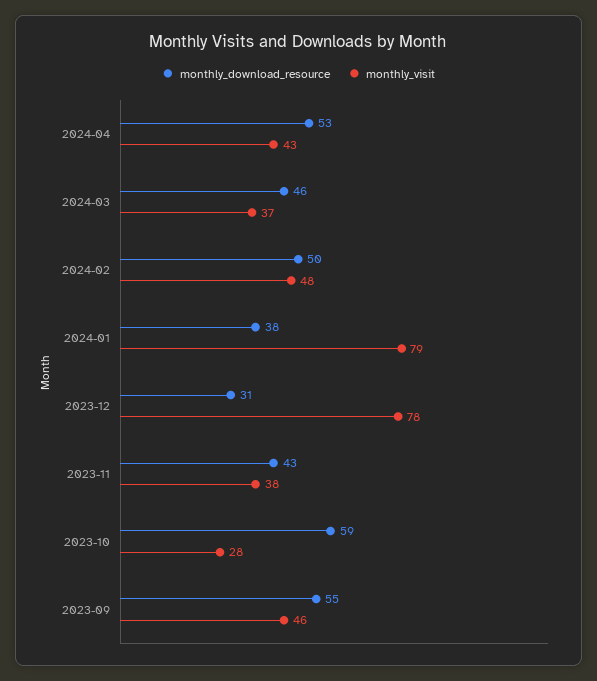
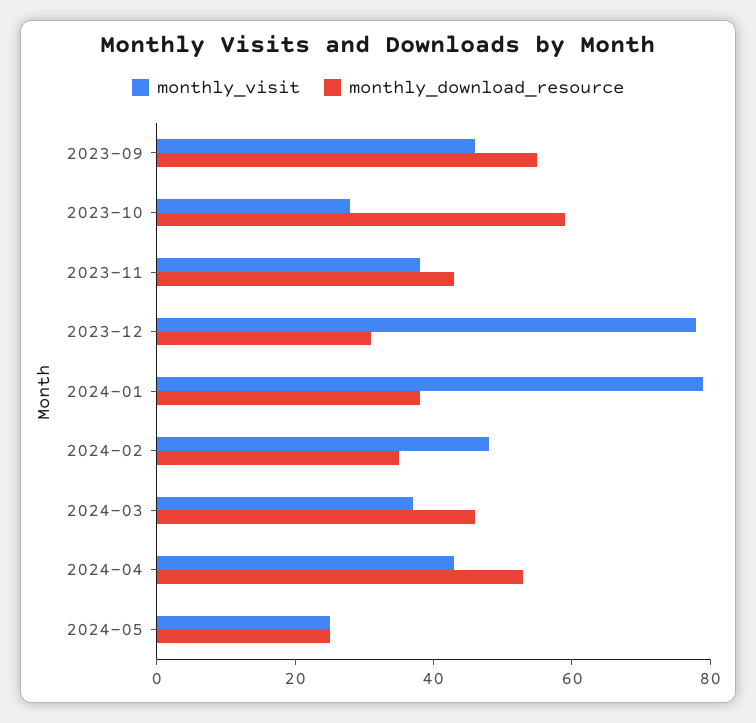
monthly_download_resource, 2024-02: 50 -> 35
monthly_visit, 2024-05: none -> 25
monthly_download_resource, 2024-05: none -> 25

